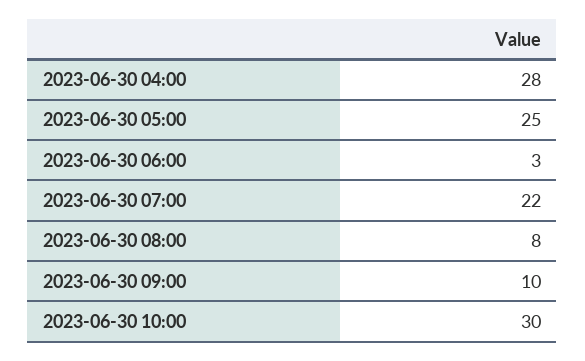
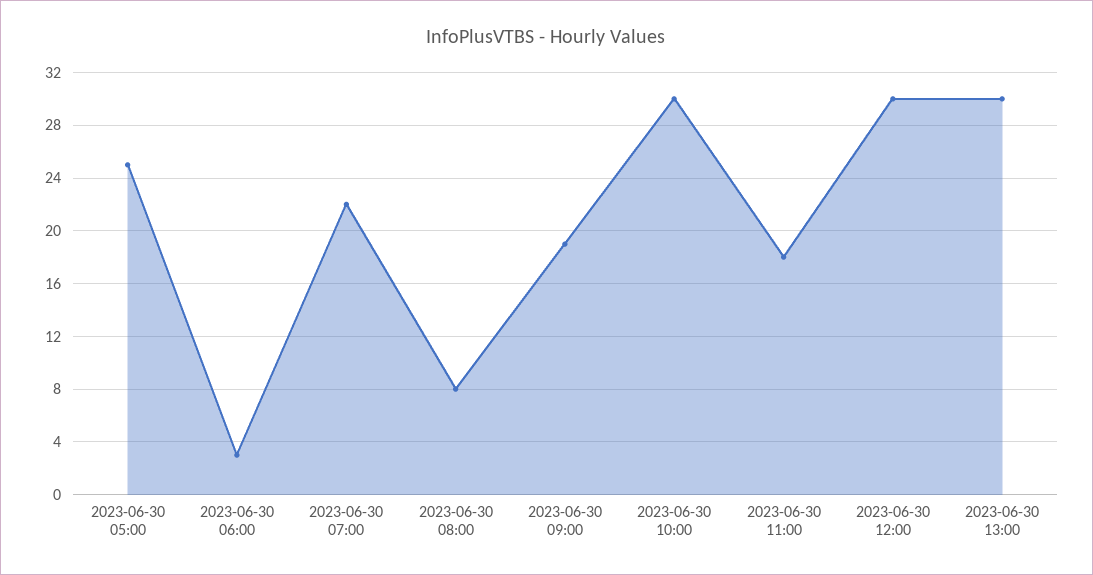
2023-06-30 04:00: 28 -> none
2023-06-30 09:00: 10 -> 19
2023-06-30 11:00: none -> 18
2023-06-30 12:00: none -> 30
2023-06-30 13:00: none -> 30

